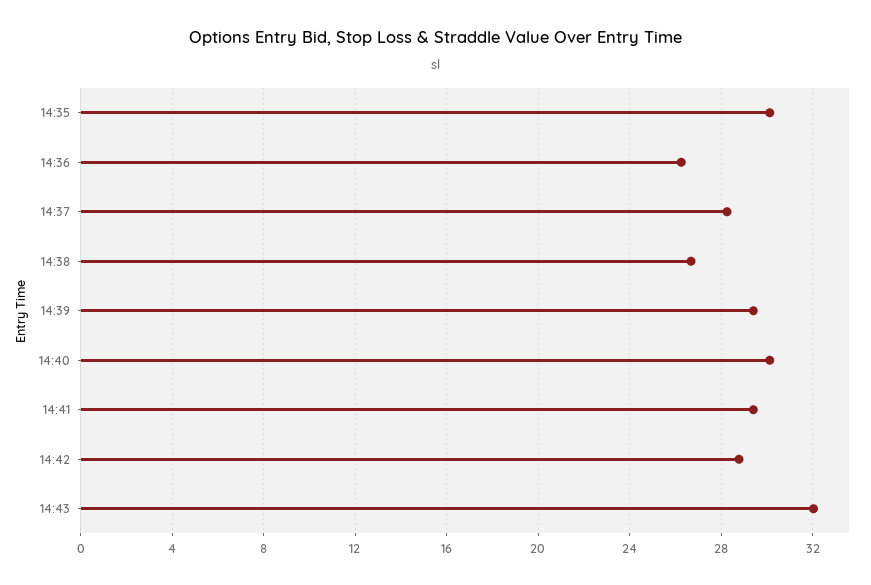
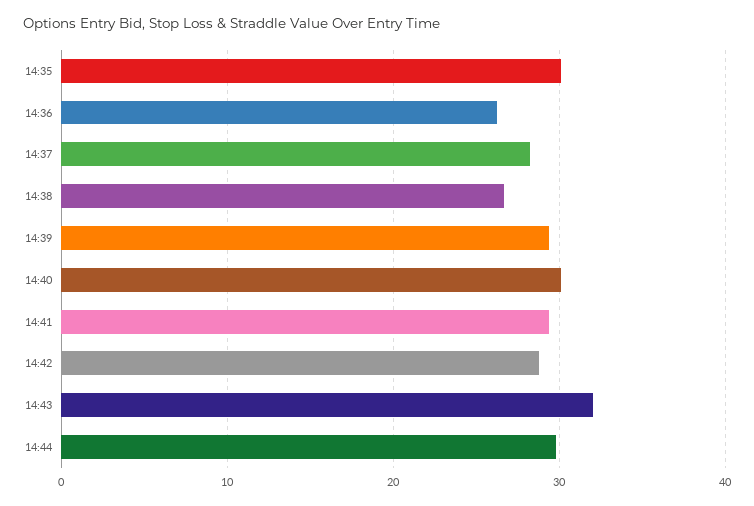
14:44: none -> 30

